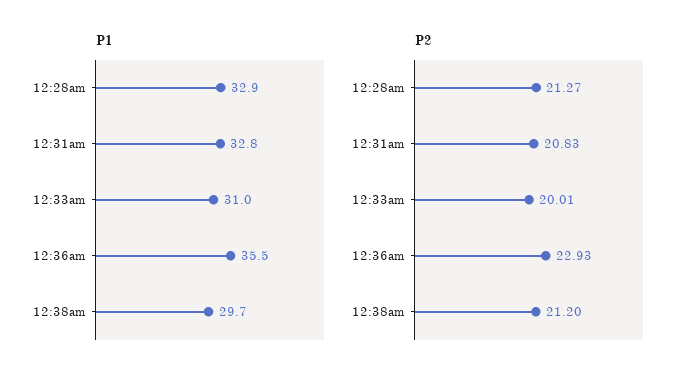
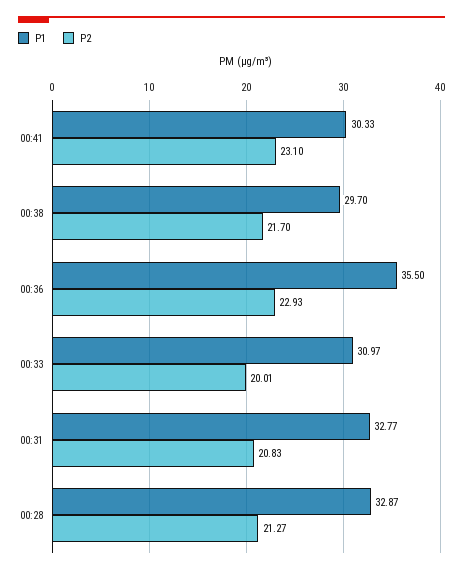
P2, 12:38am: 21.2 -> 21.7
P1, 00:41: none -> 30.33
P2, 00:41: none -> 23.1

